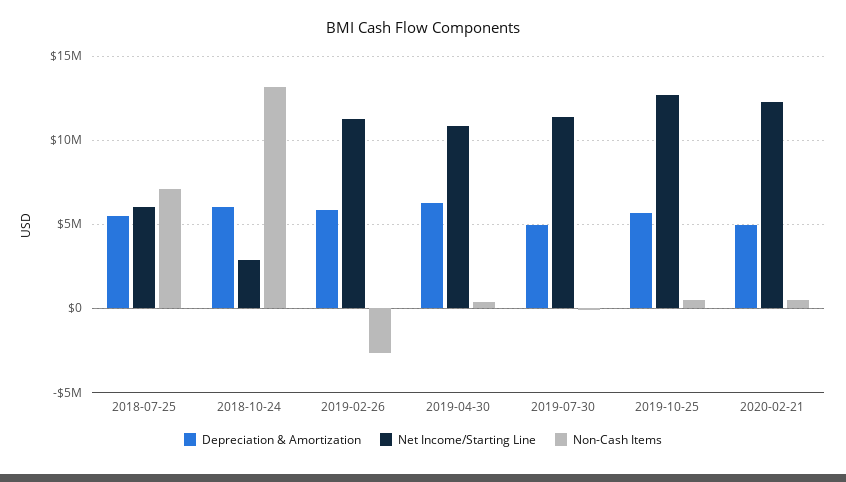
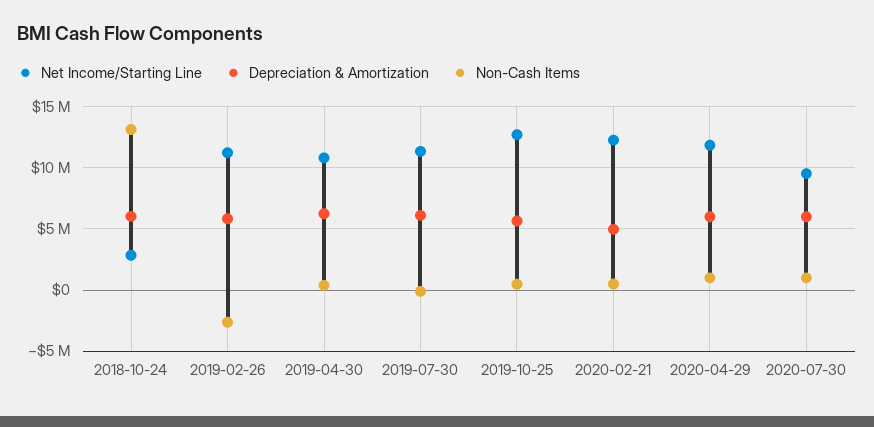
Depreciation & Amortization, 2018-07-25: 5500000 -> none
Net Income/Starting Line, 2018-07-25: 6000000 -> none
Non-Cash Items, 2018-07-25: 7000000 -> none
Depreciation & Amortization, 2019-07-30: 5000000 -> 6000000
Net Income/Starting Line, 2020-04-29: none -> 12000000
Depreciation & Amortization, 2020-04-29: none -> 6000000
Non-Cash Items, 2020-04-29: none -> 1000000
Net Income/Starting Line, 2020-07-30: none -> 9500000
Depreciation & Amortization, 2020-07-30: none -> 6000000
Non-Cash Items, 2020-07-30: none -> 1000000

